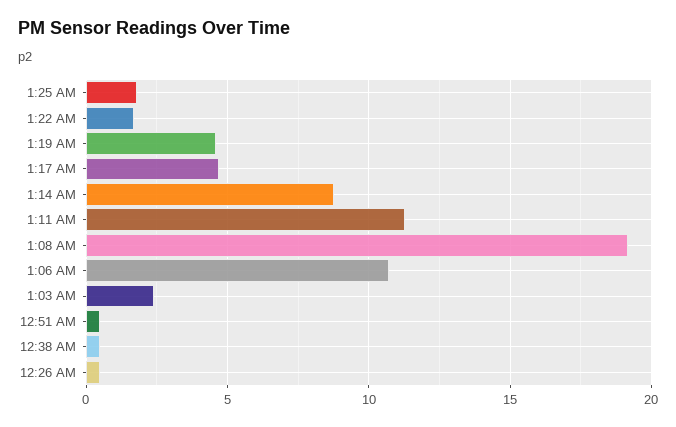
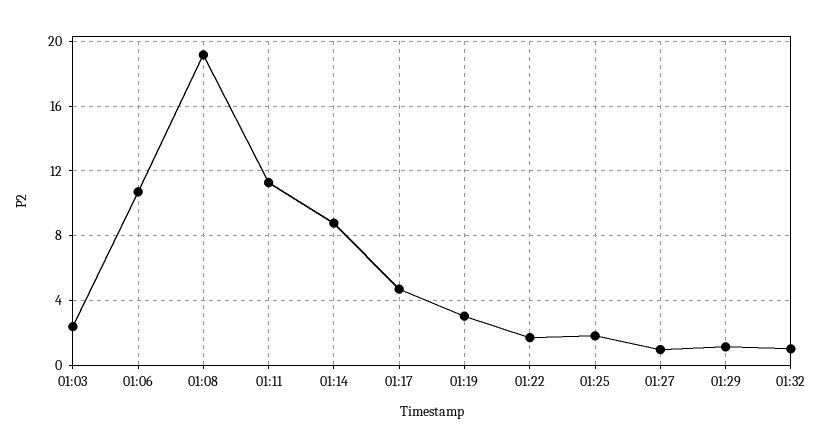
1:19 AM: 4.5 -> 3
12:51 AM: 0.5 -> none
12:38 AM: 0.5 -> none
12:26 AM: 0.5 -> none
01:27: none -> 1
01:29: none -> 1
01:32: none -> 1

